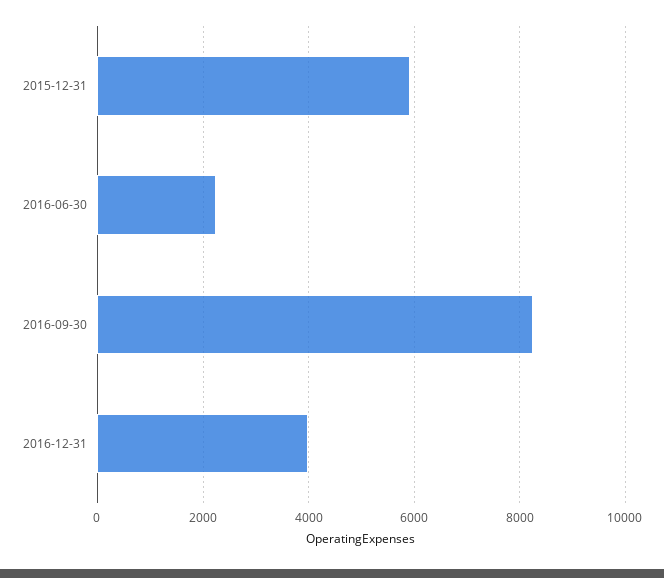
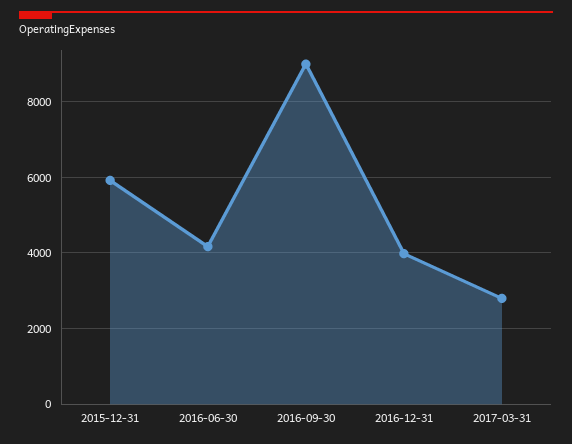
2016-06-30: 2200 -> 4200
2016-09-30: 8200 -> 9000
2017-03-31: none -> 2800

